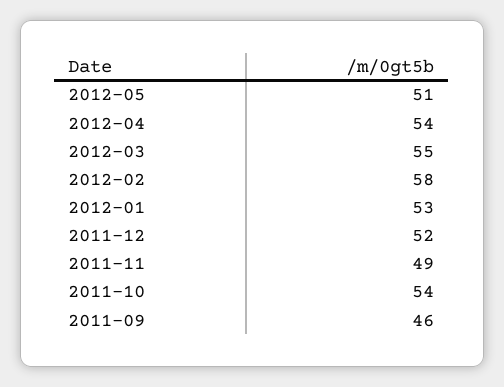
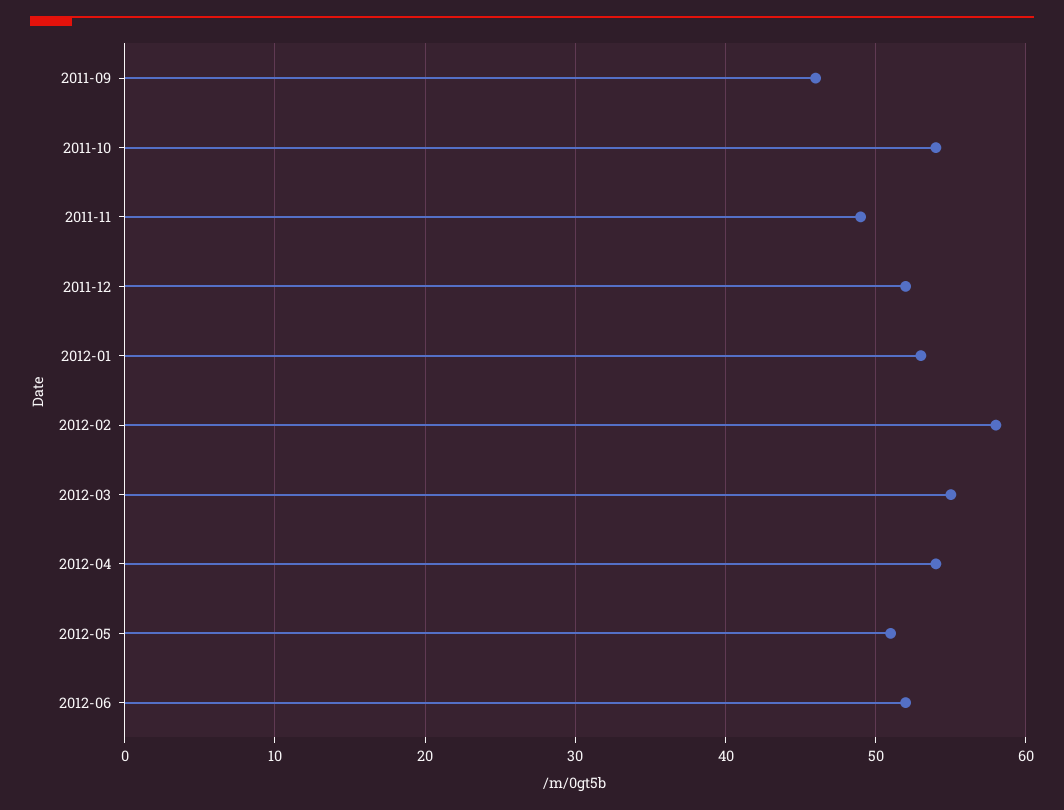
2012-06: none -> 52

